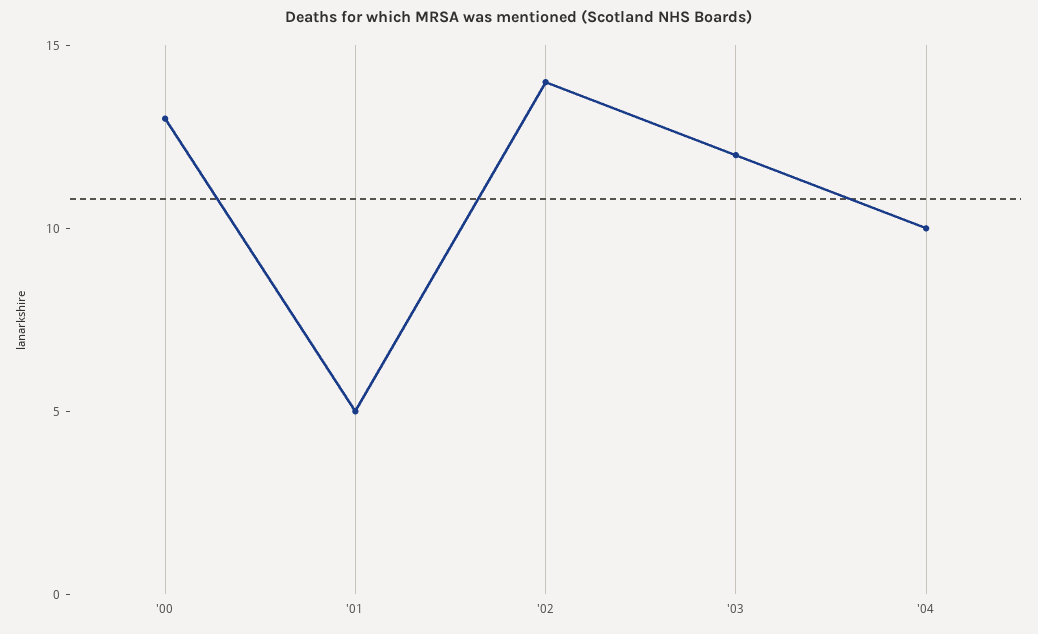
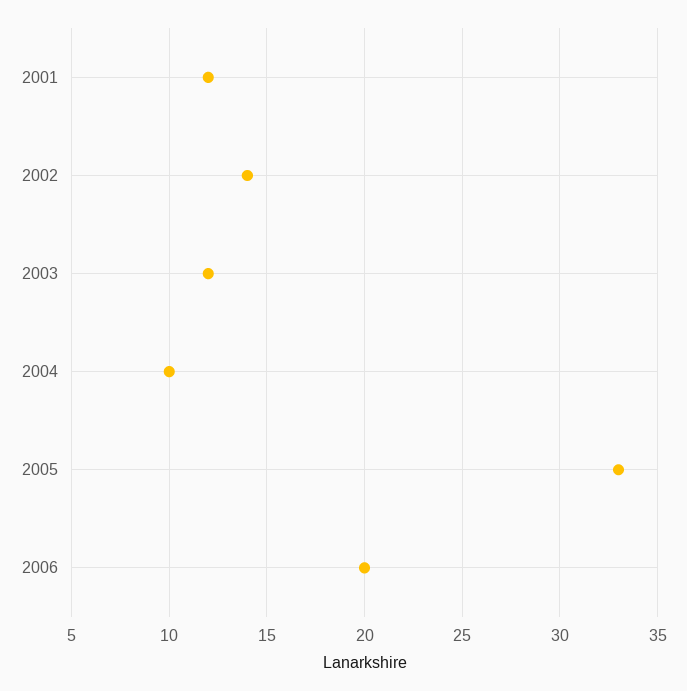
'00: 13 -> none
'01: 5 -> 12
2005: none -> 33
2006: none -> 20

